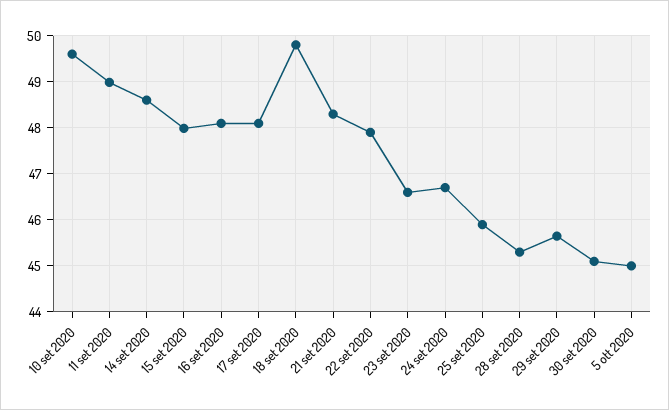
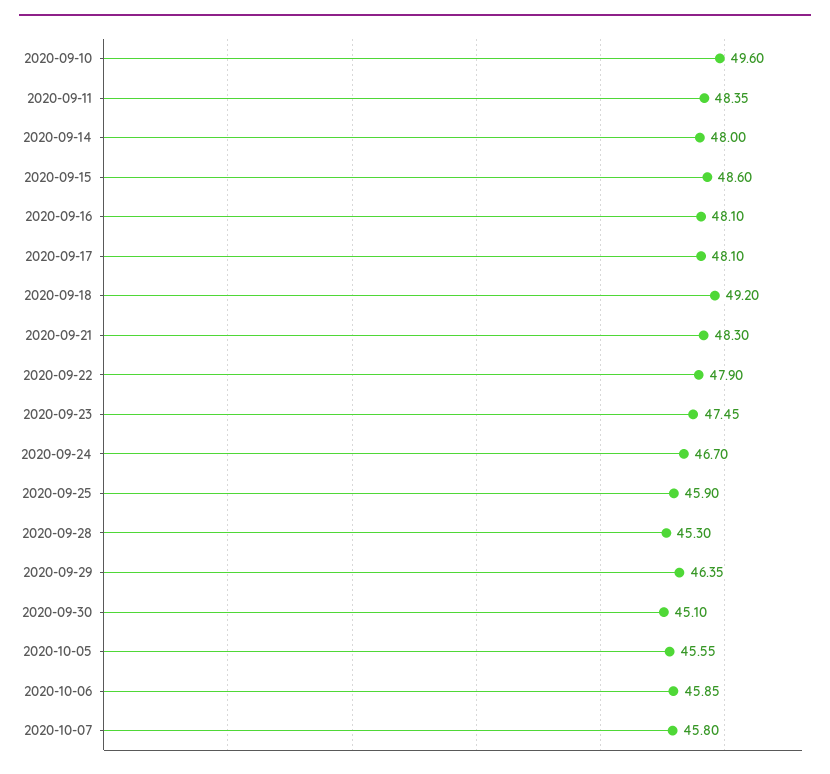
11 set 2020: 49 -> 48.35
14 set 2020: 48.6 -> 48
15 set 2020: 48 -> 48.6
18 set 2020: 49.8 -> 49.2
23 set 2020: 46.6 -> 47.45
29 set 2020: 45.6 -> 46.35
5 ott 2020: 45 -> 45.55
2020-10-06: none -> 45.85
2020-10-07: none -> 45.8

